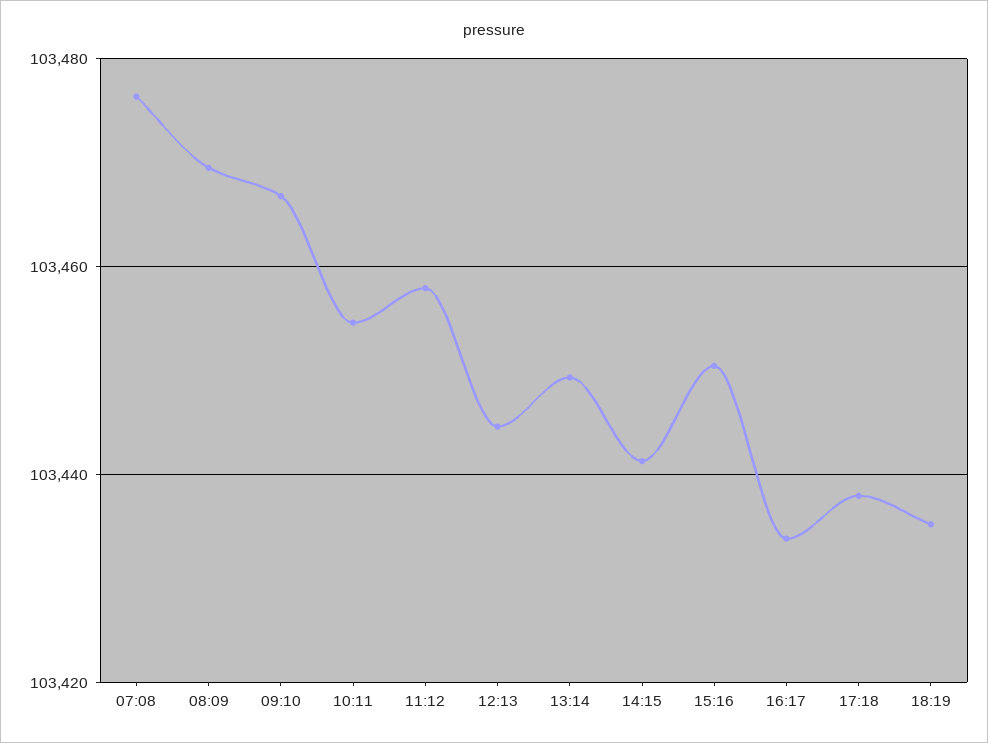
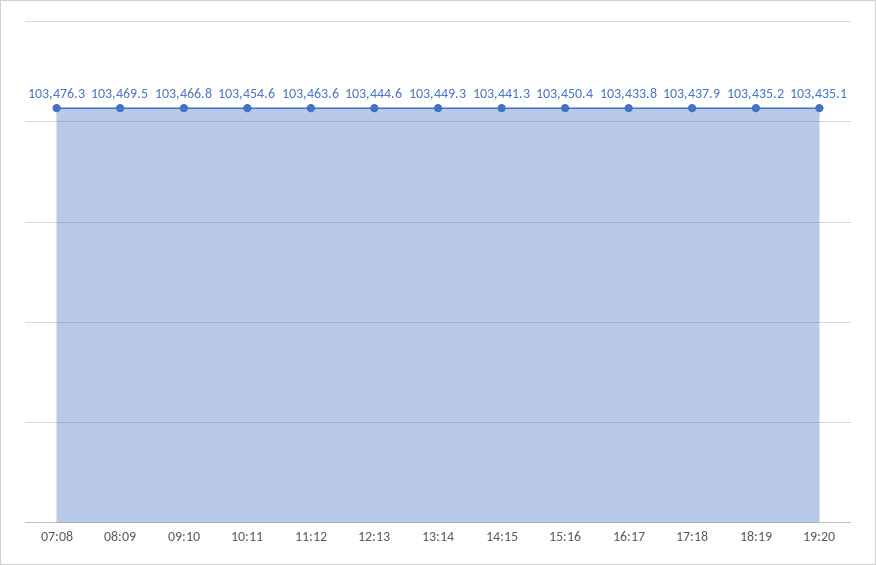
11:12: 103458 -> 103463.6
19:20: none -> 103435.1

